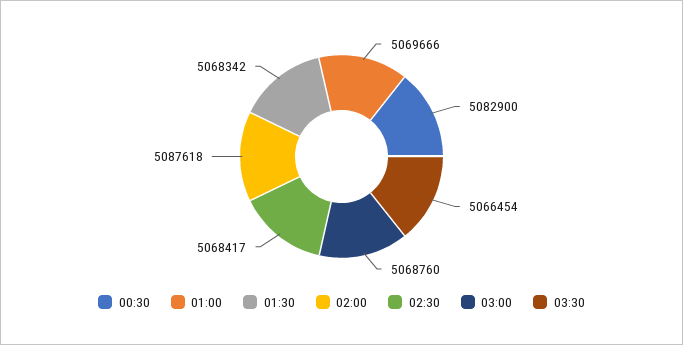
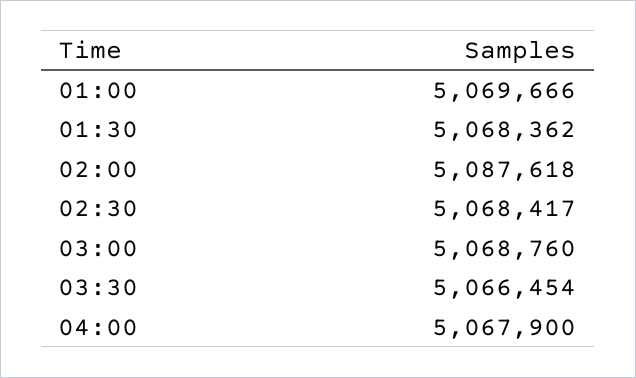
00:30: 5082900 -> none
01:30: 5068342 -> 5068362
04:00: none -> 5067900

